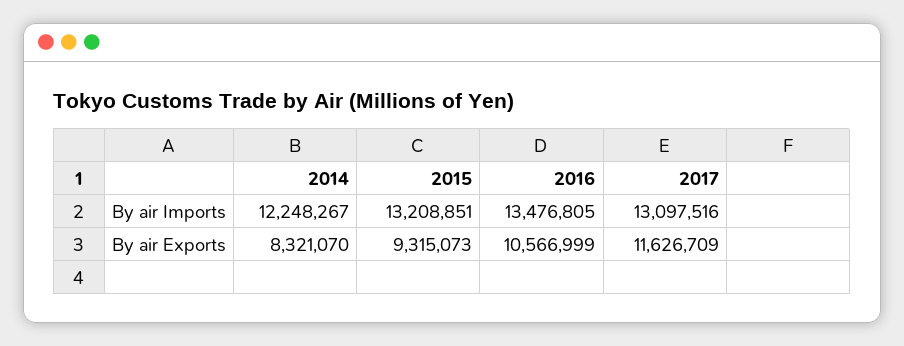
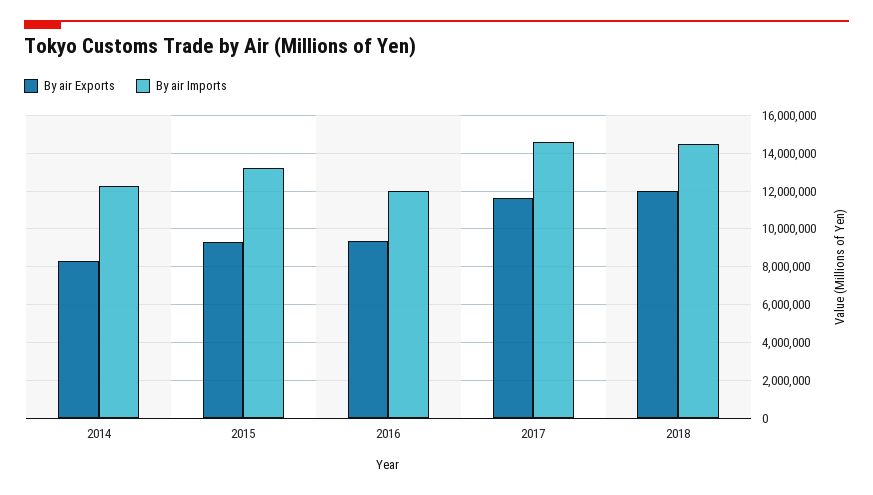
By air Imports, 2016: 13476805 -> 12000000
By air Imports, 2017: 13097516 -> 14500000
By air Exports, 2016: 10566999 -> 9500000
By air Exports, 2018: none -> 12000000
By air Imports, 2018: none -> 14500000

